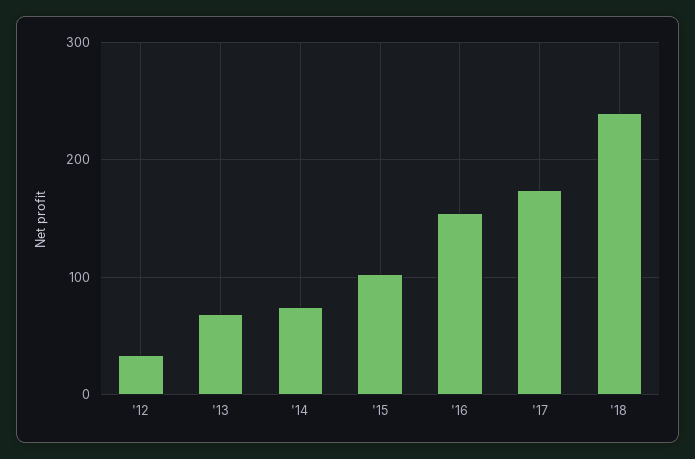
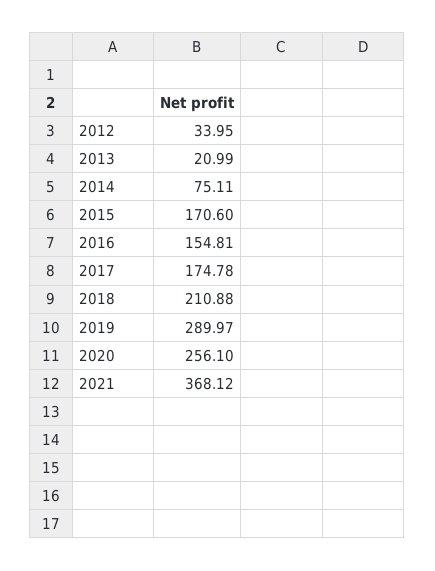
'13: 70 -> 20.99
'15: 100 -> 170.6
'18: 240 -> 210.88
2019: none -> 289.97
2020: none -> 256.1
2021: none -> 368.12

